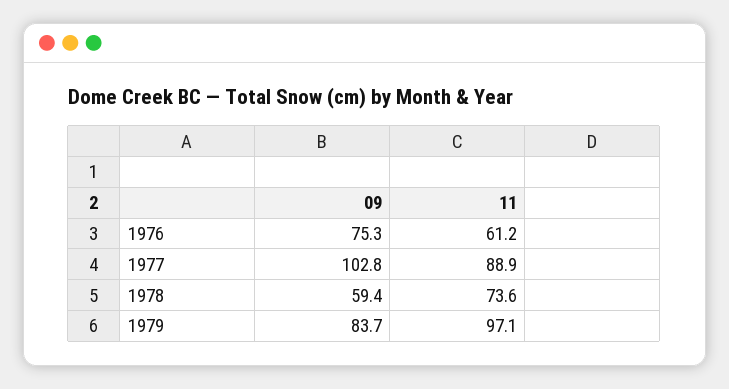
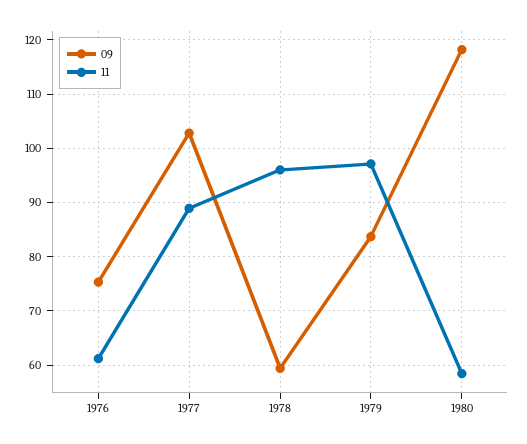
11, 1978: 73.6 -> 96
09, 1980: none -> 118
11, 1980: none -> 58

